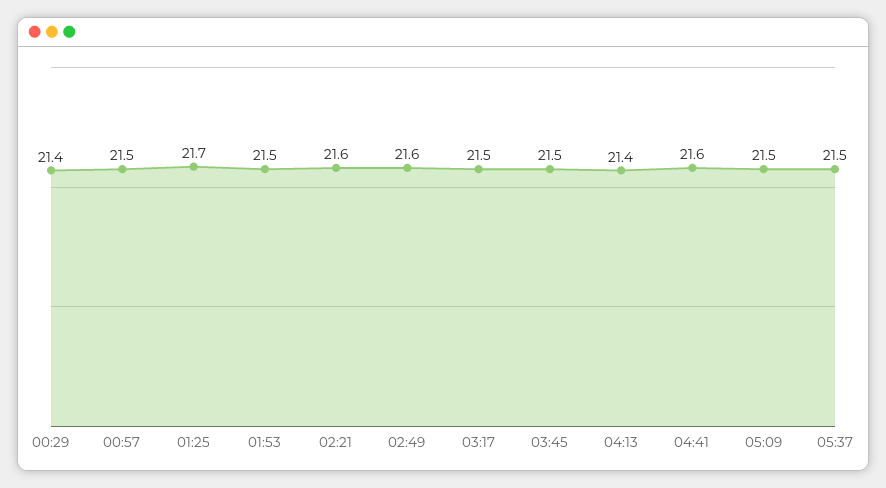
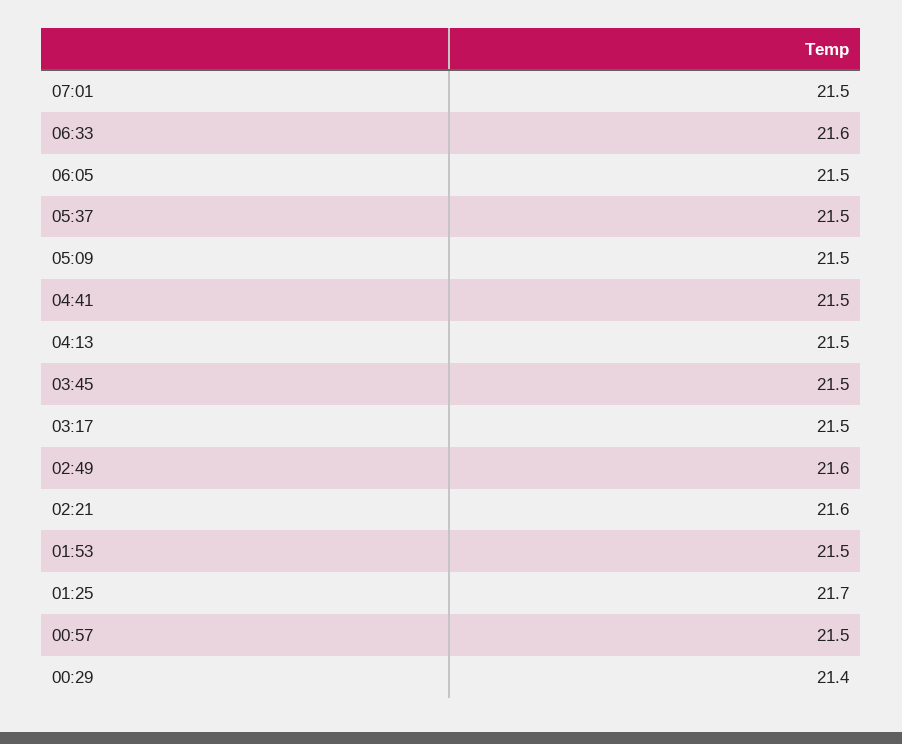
04:13: 21.4 -> 21.5
04:41: 21.6 -> 21.5
07:01: none -> 21.5
06:33: none -> 21.6
06:05: none -> 21.5

